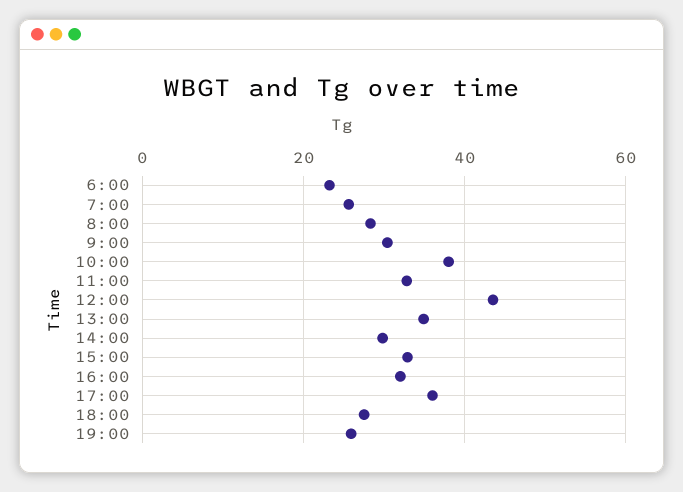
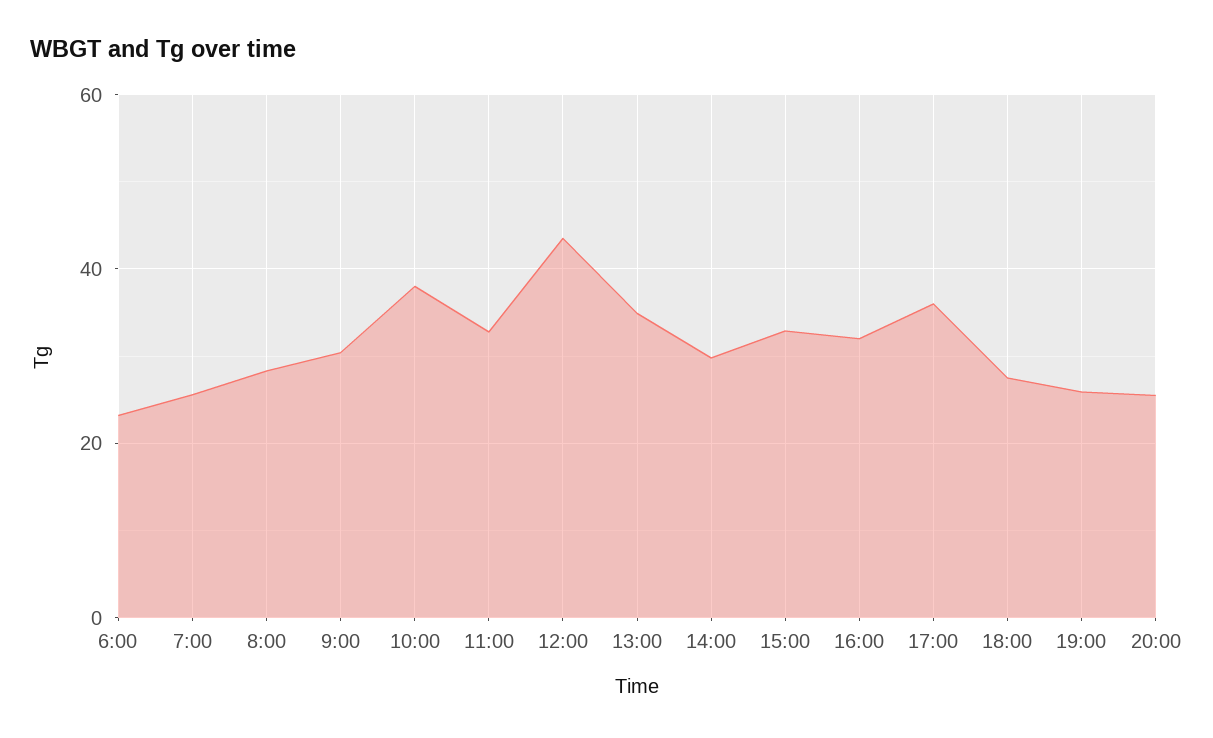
20:00: none -> 26

